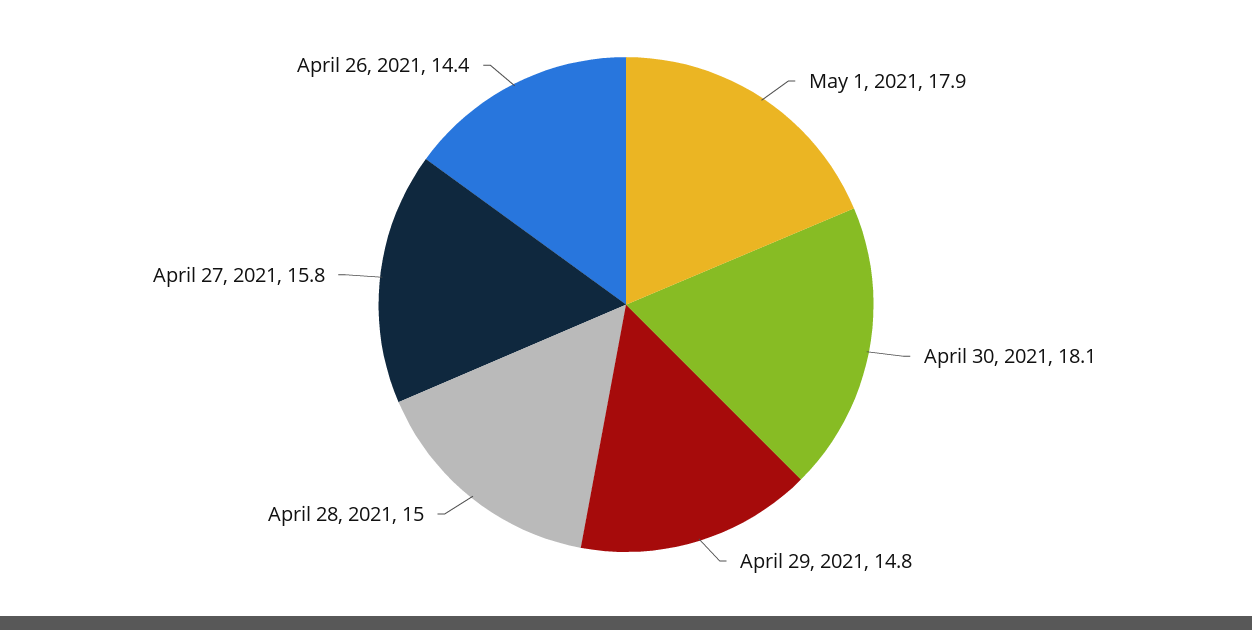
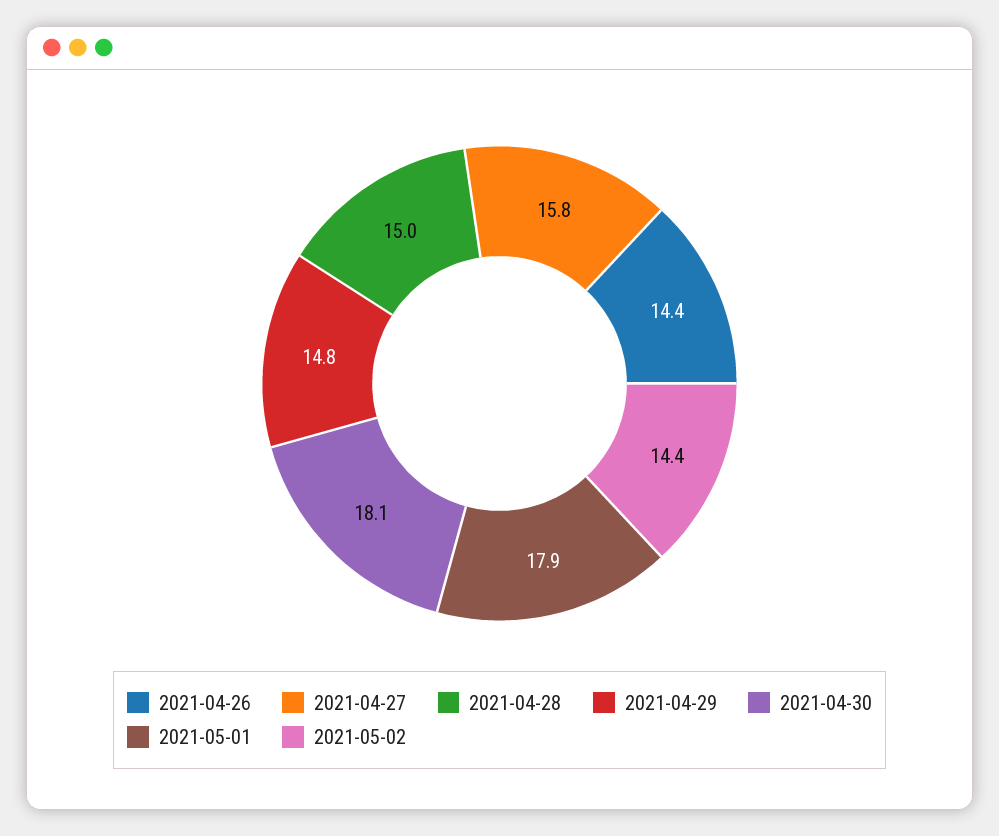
2021-05-02: none -> 14.4

